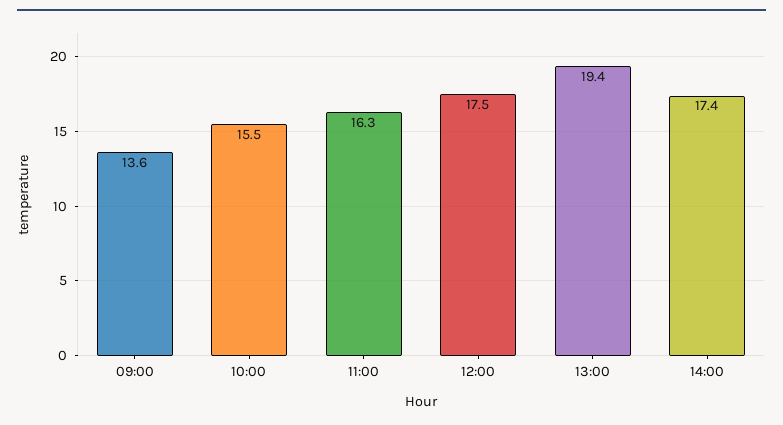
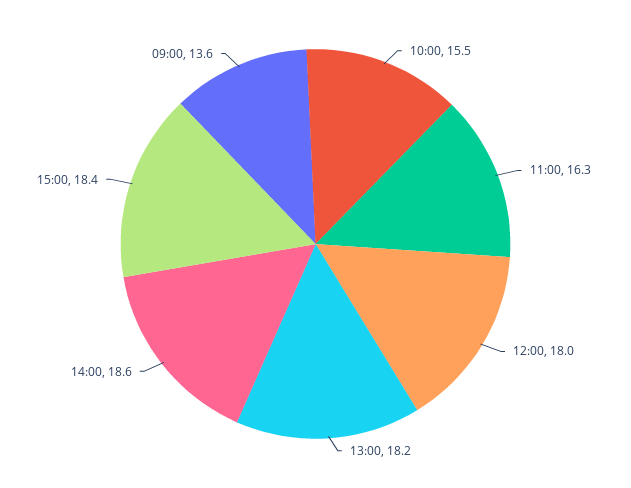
12:00: 17.5 -> 18
13:00: 19.4 -> 18.2
14:00: 17.4 -> 18.6
15:00: none -> 18.4

